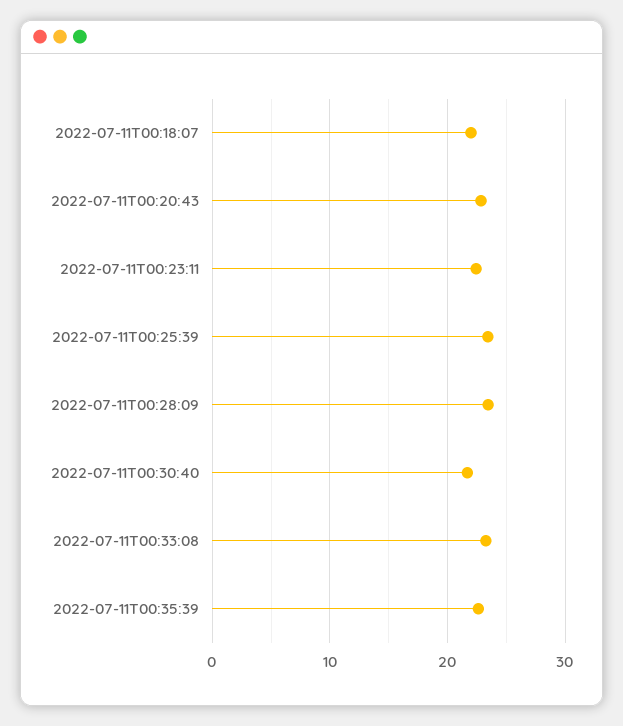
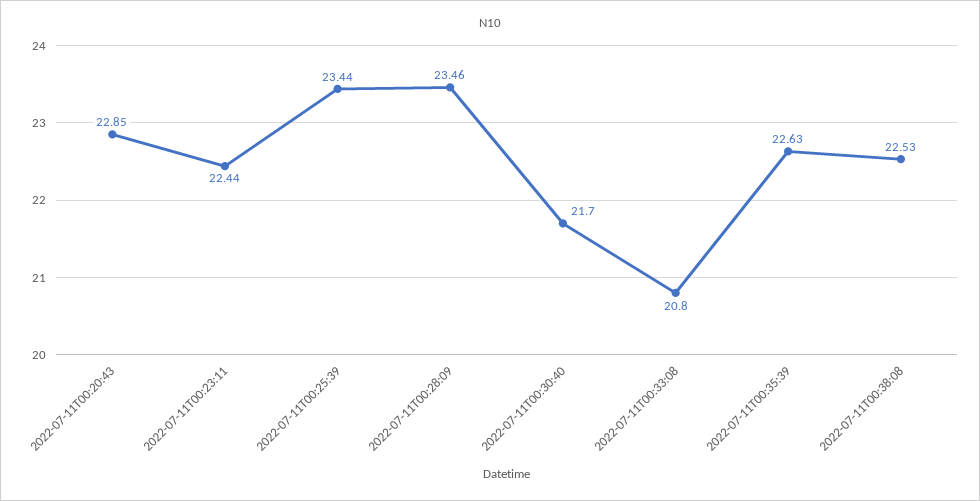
2022-07-11T00:18:07: 22 -> none
2022-07-11T00:33:08: 23 -> 20.8
2022-07-11T00:38:08: none -> 22.53

